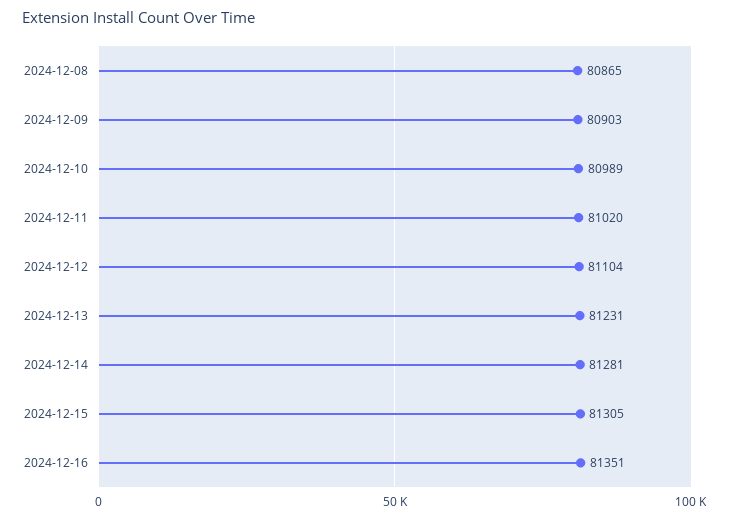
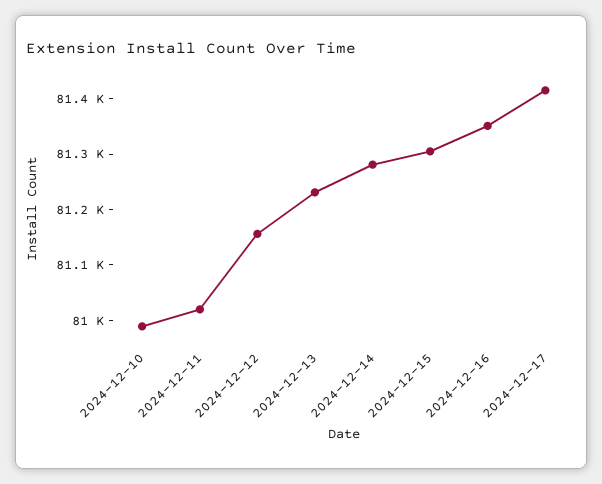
2024-12-08: 80865 -> none
2024-12-09: 80903 -> none
2024-12-12: 81104 -> 81160
2024-12-17: none -> 81420

